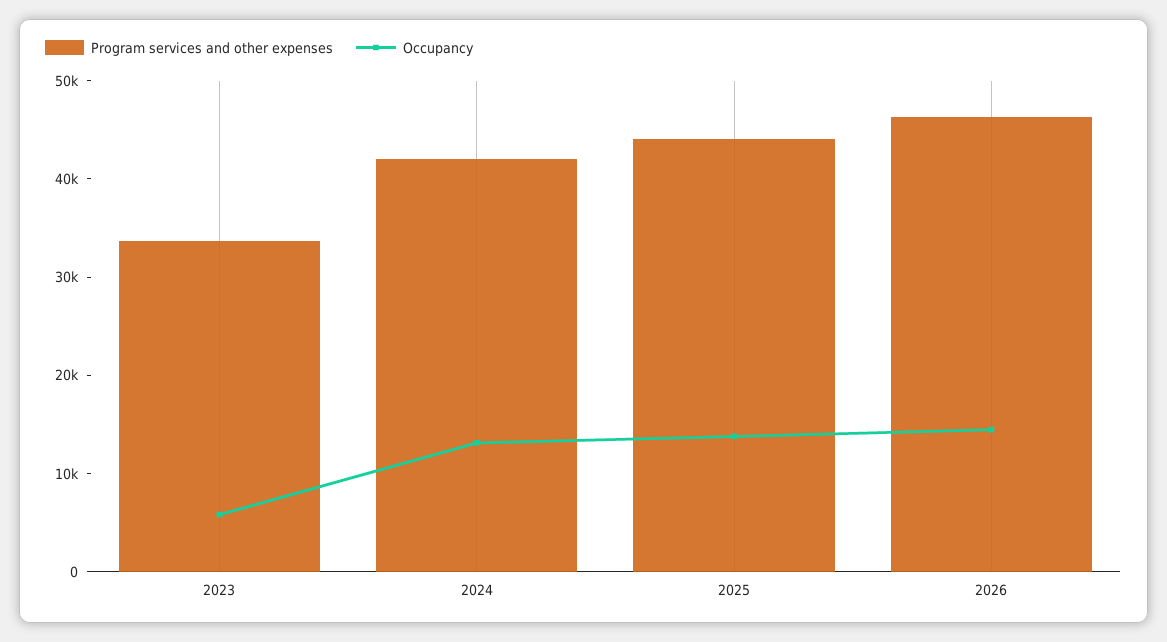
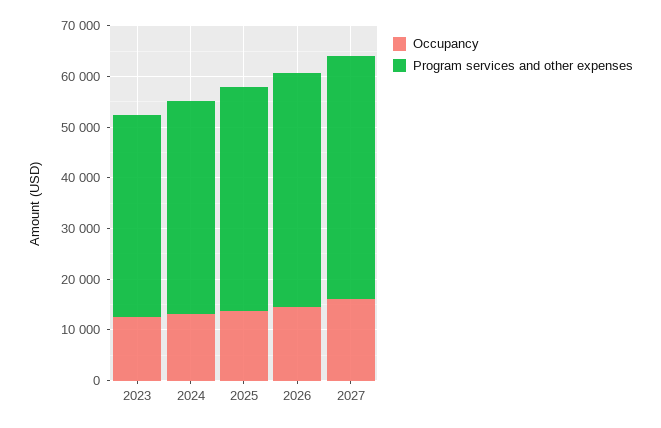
Program services and other expenses, 2023: 34000 -> 40000
Occupancy, 2023: 6000 -> 12000
Occupancy, 2027: none -> 16000
Program services and other expenses, 2027: none -> 48000

